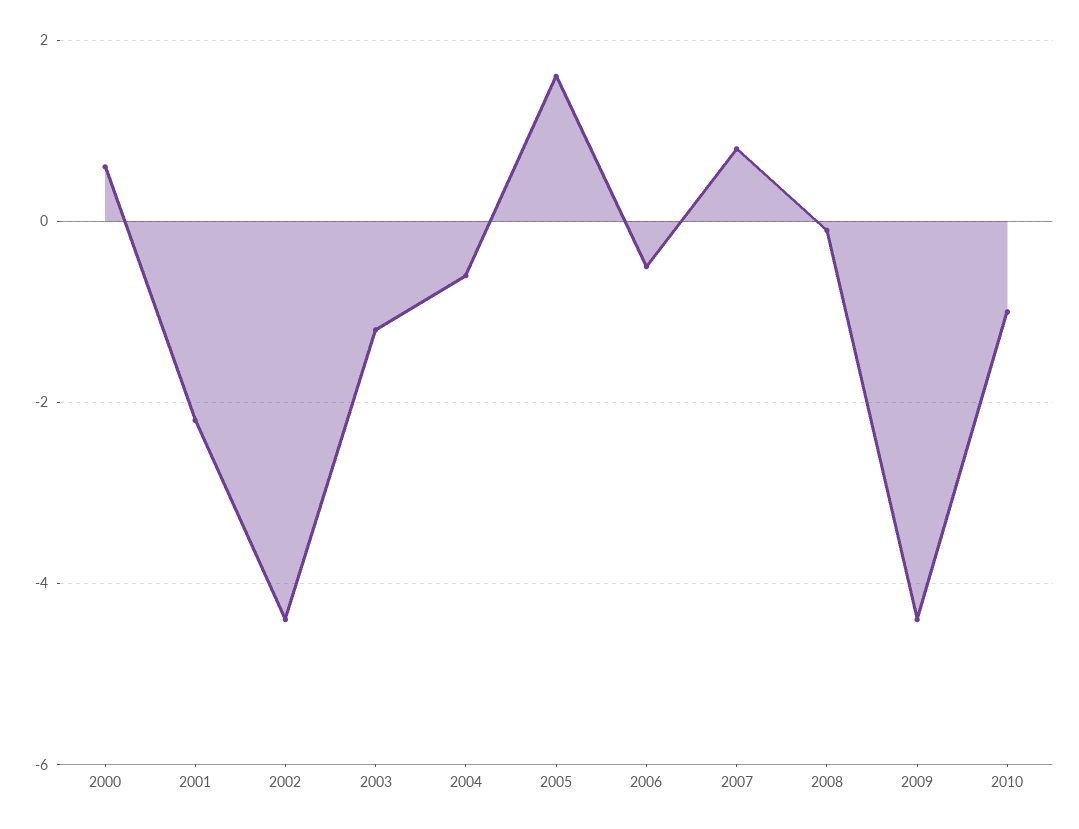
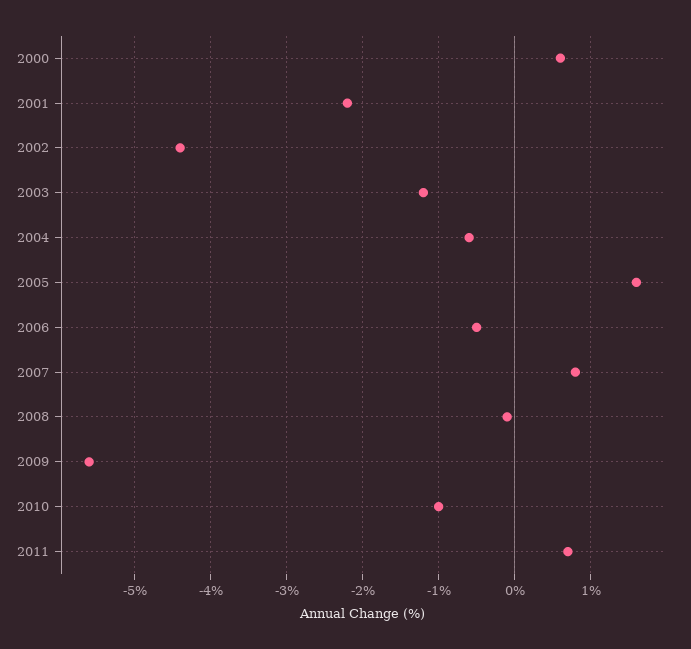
2009: -4.5 -> -5.6
2011: none -> 0.7

